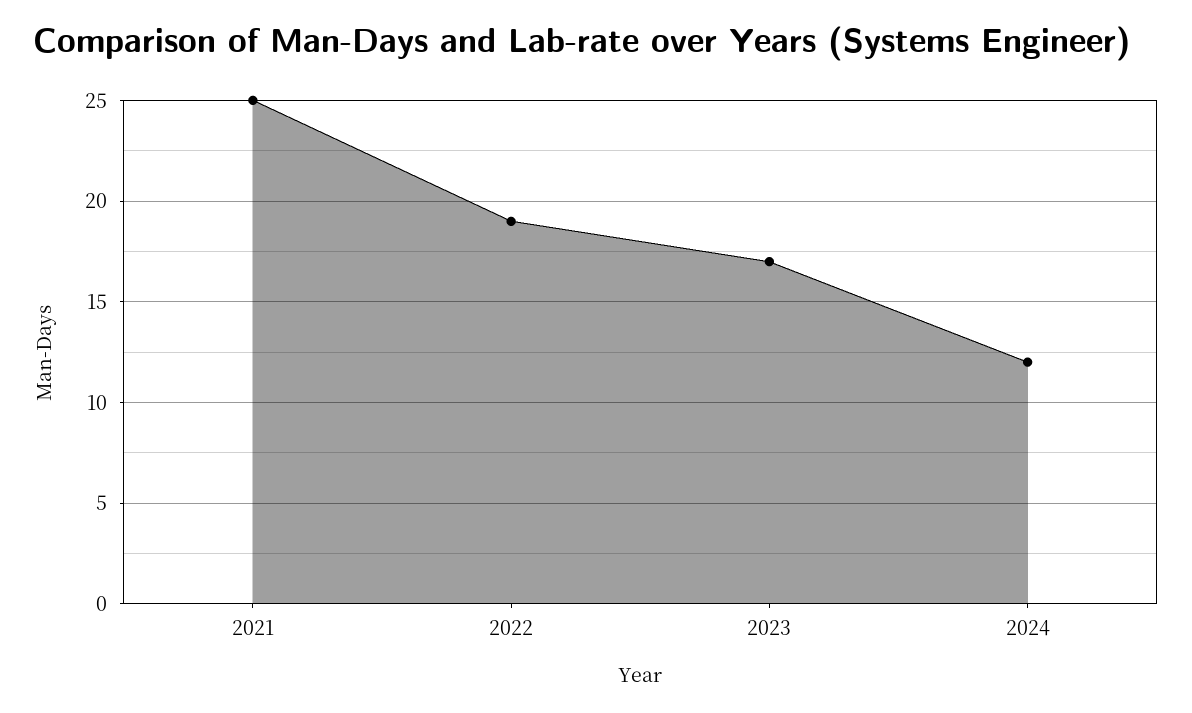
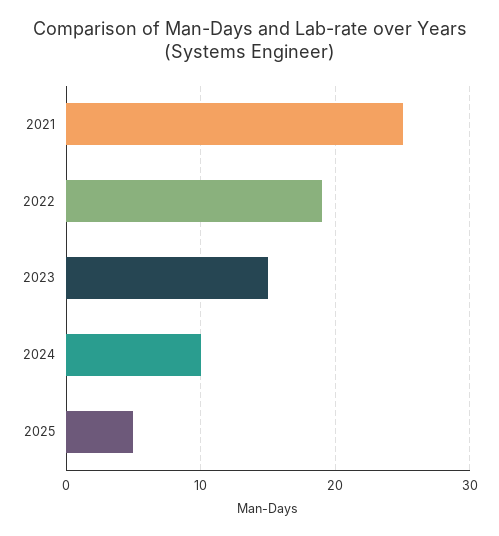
2023: 17 -> 15
2024: 12 -> 10
2025: none -> 5

